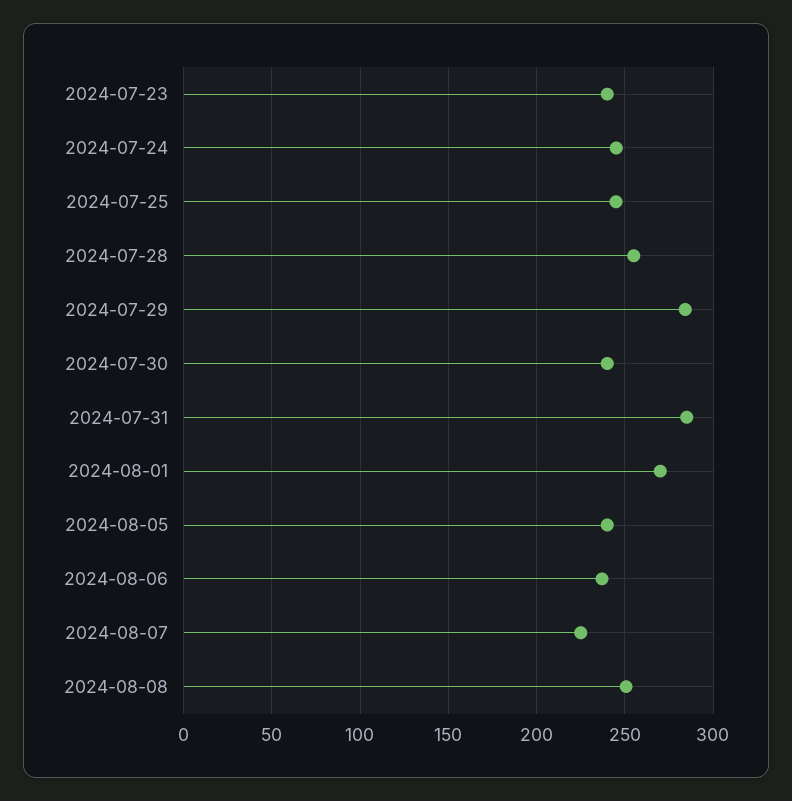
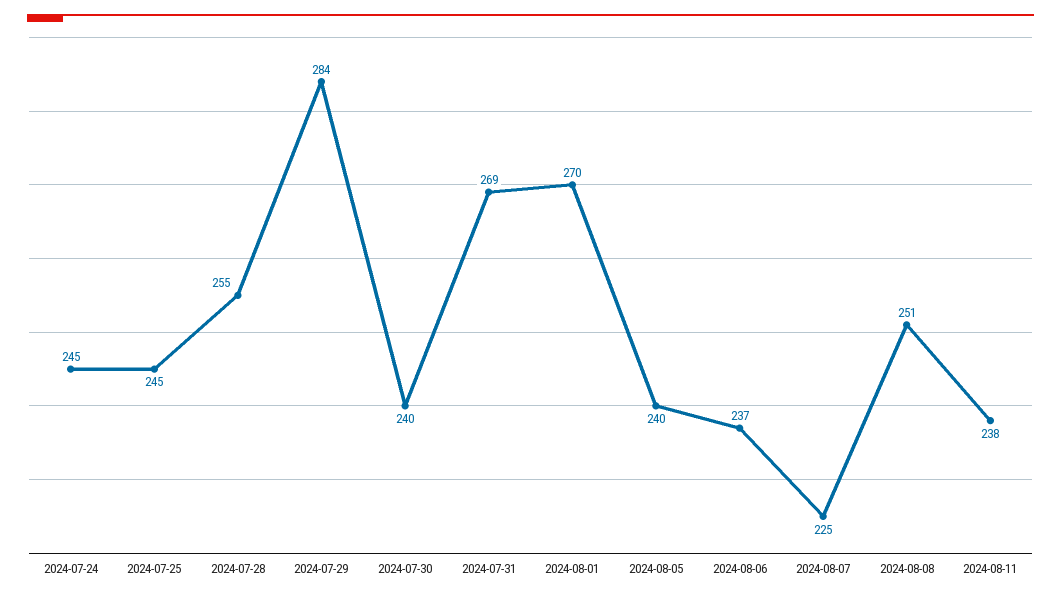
2024-07-23: 240 -> none
2024-07-31: 285 -> 269
2024-08-11: none -> 238

